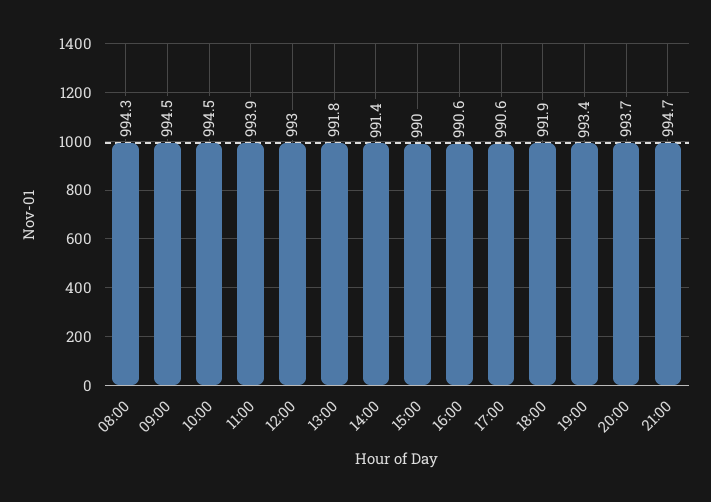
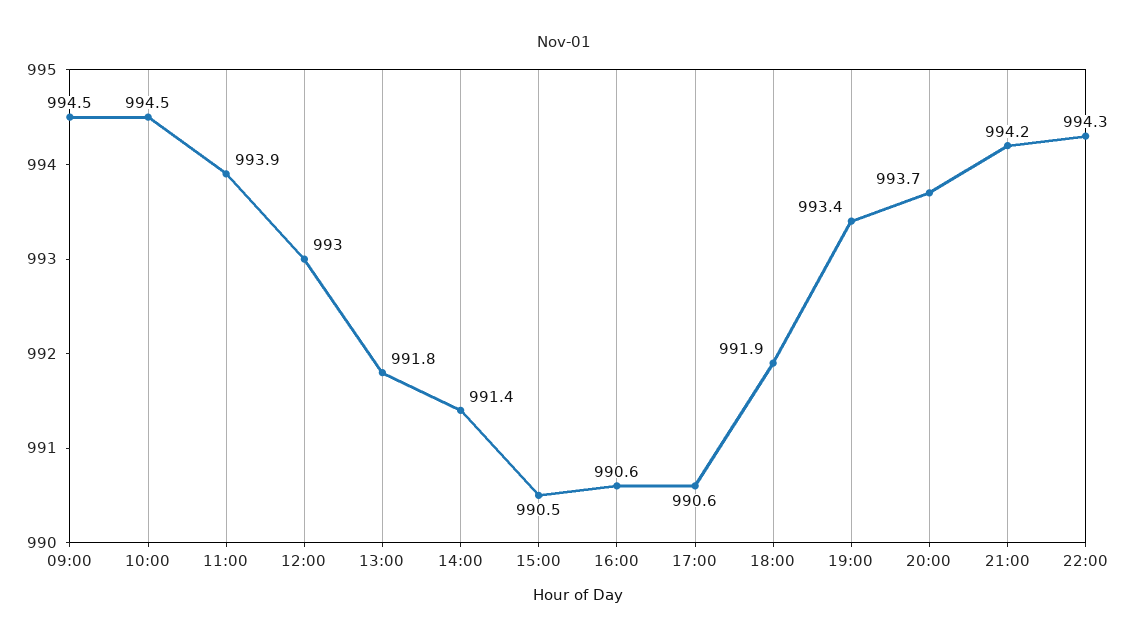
08:00: 994.3 -> none
15:00: 990 -> 990.5
21:00: 994.7 -> 994.2
22:00: none -> 994.3

